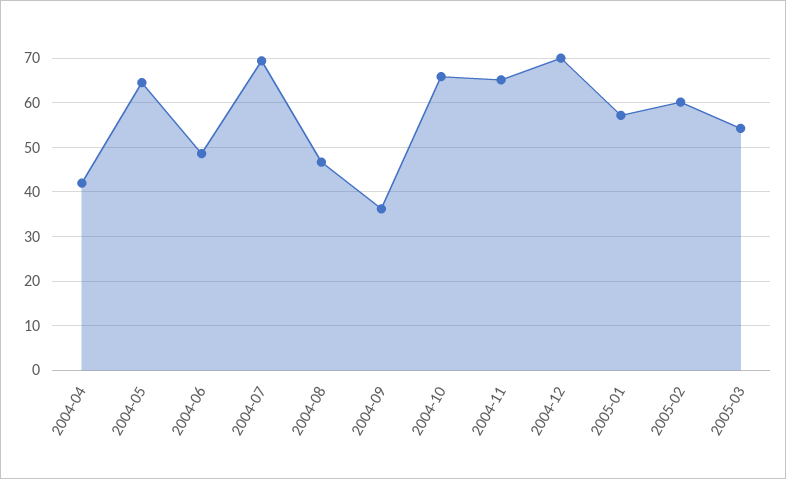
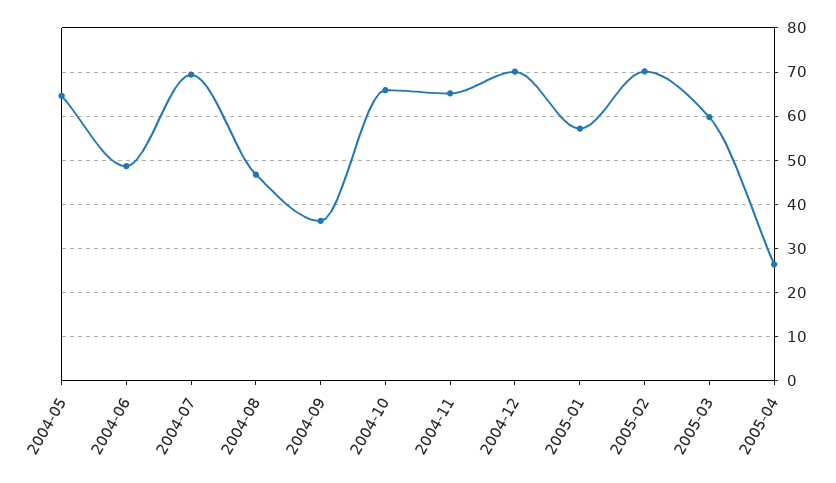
2004-04: 42 -> none
2005-02: 60 -> 70
2005-03: 54 -> 60
2005-04: none -> 26

